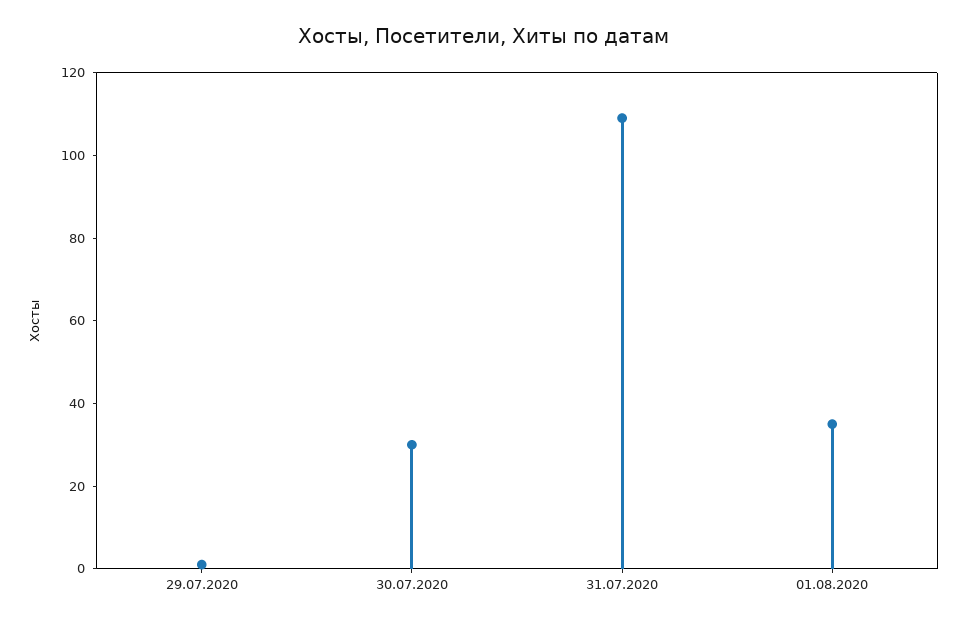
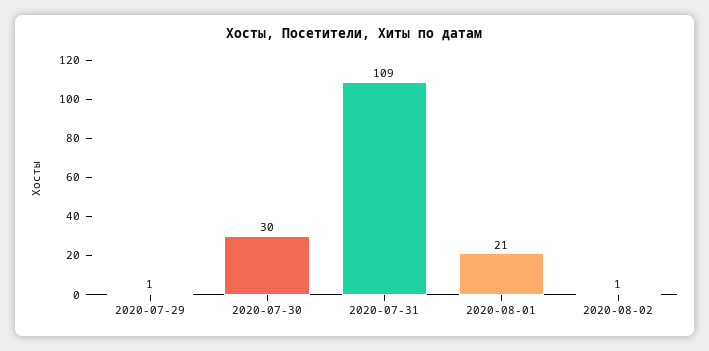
01.08.2020: 35 -> 21
2020-08-02: none -> 1

